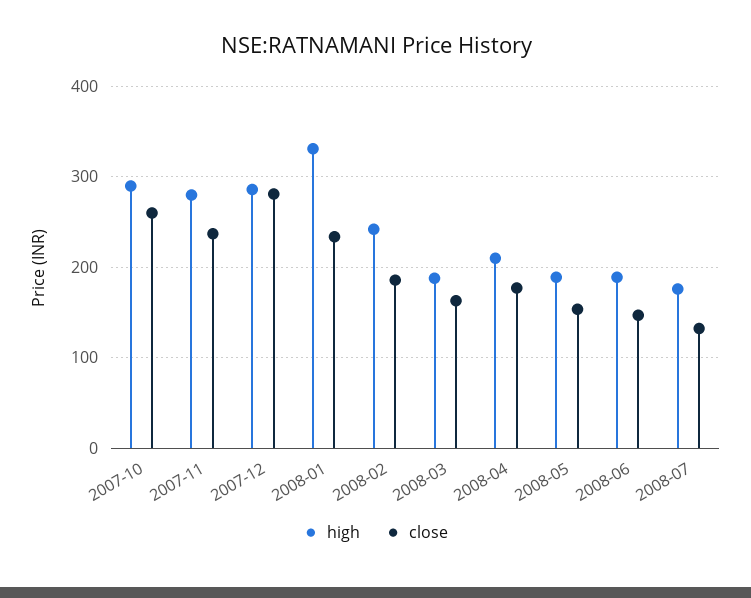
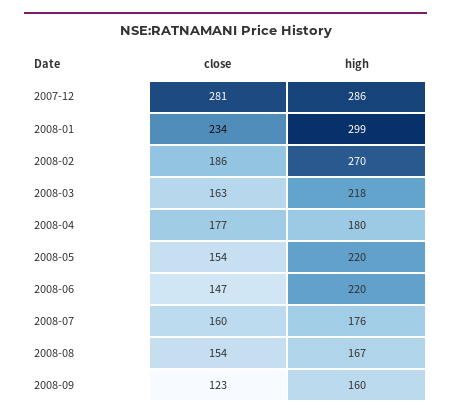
high, 2007-10: 290 -> none
close, 2007-10: 260 -> none
high, 2007-11: 280 -> none
close, 2007-11: 240 -> none
high, 2008-01: 330 -> 299
high, 2008-02: 240 -> 270
high, 2008-03: 190 -> 218
high, 2008-04: 210 -> 180
high, 2008-05: 190 -> 220
high, 2008-06: 190 -> 220
close, 2008-07: 130 -> 160
close, 2008-08: none -> 154
high, 2008-08: none -> 167
close, 2008-09: none -> 123
high, 2008-09: none -> 160

